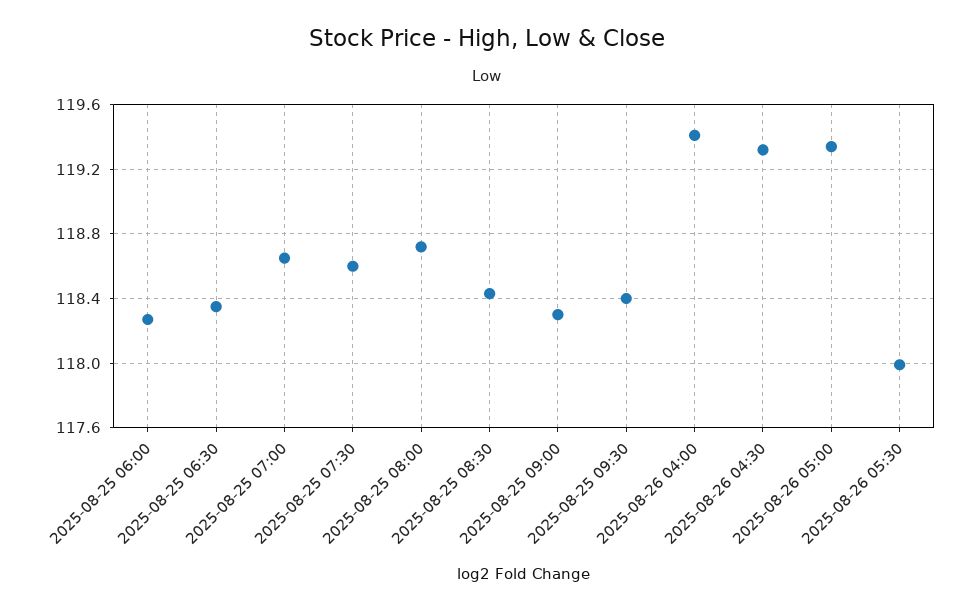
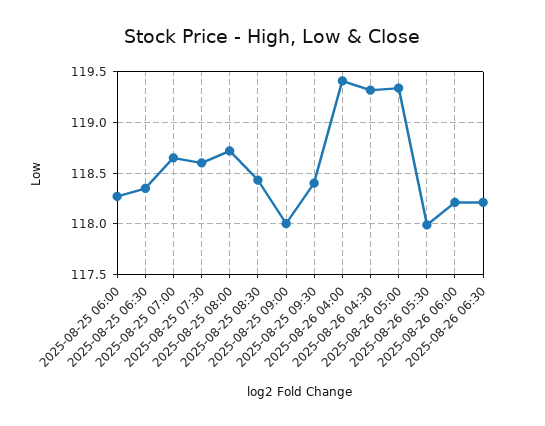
2025-08-25 09:00: 118.3 -> 118
2025-08-26 06:00: none -> 118.2
2025-08-26 06:30: none -> 118.2

